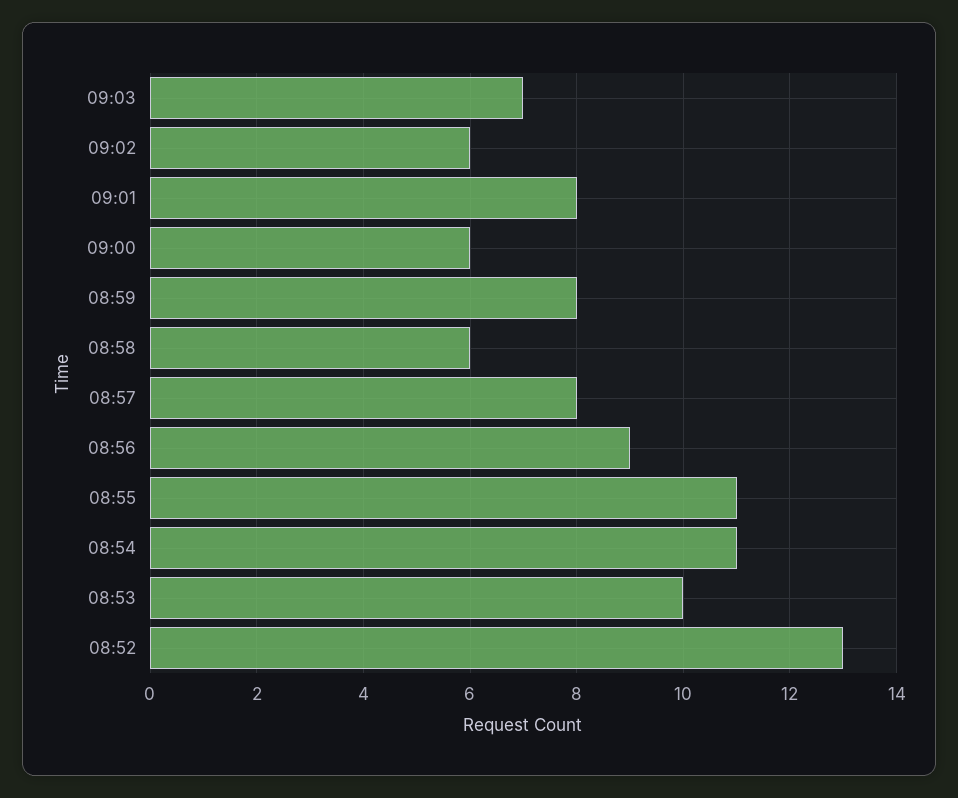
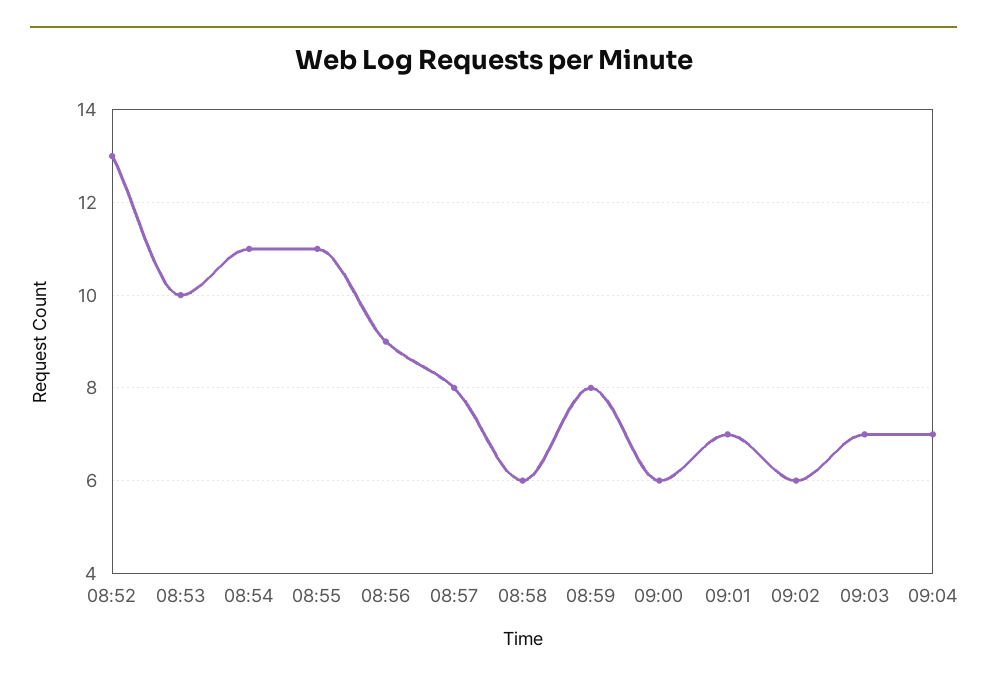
09:01: 8 -> 7
09:04: none -> 7

